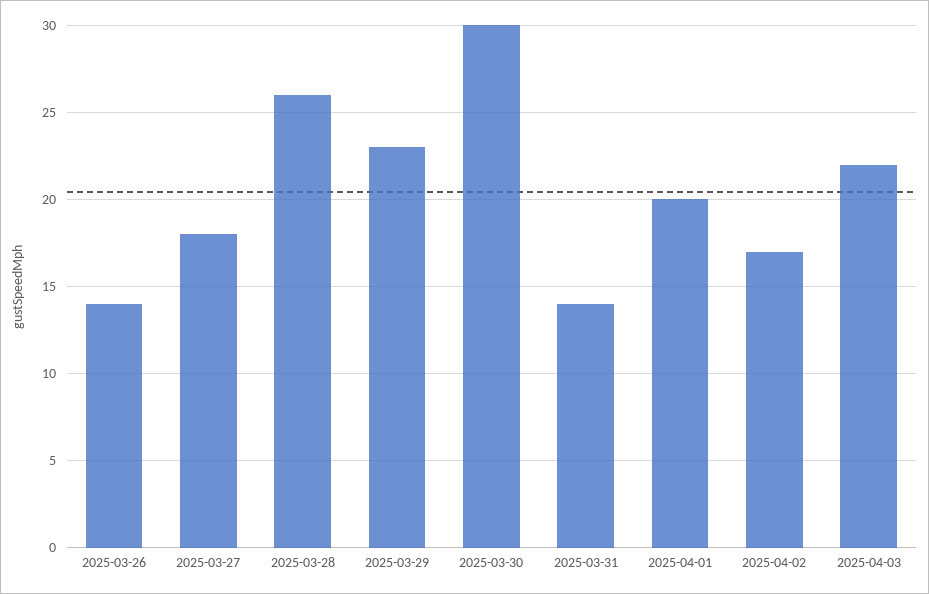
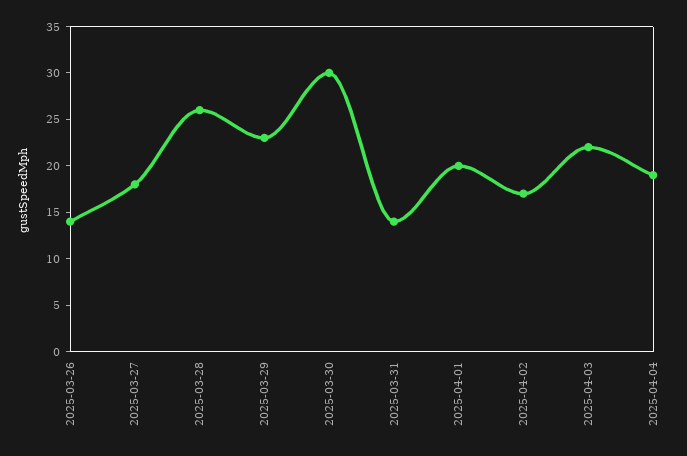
2025-04-04: none -> 19

